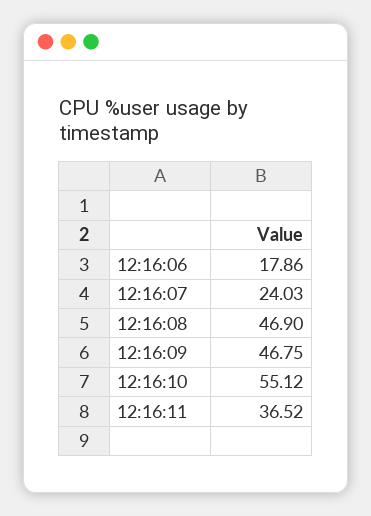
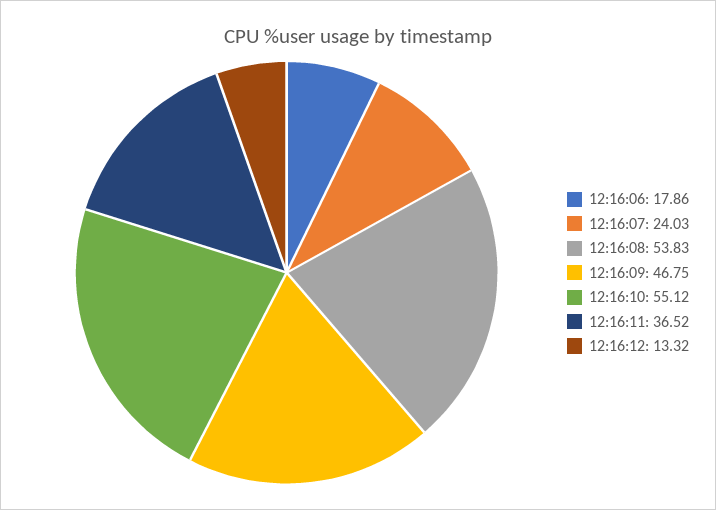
12:16:08: 46.9 -> 53.83
12:16:12: none -> 13.32

